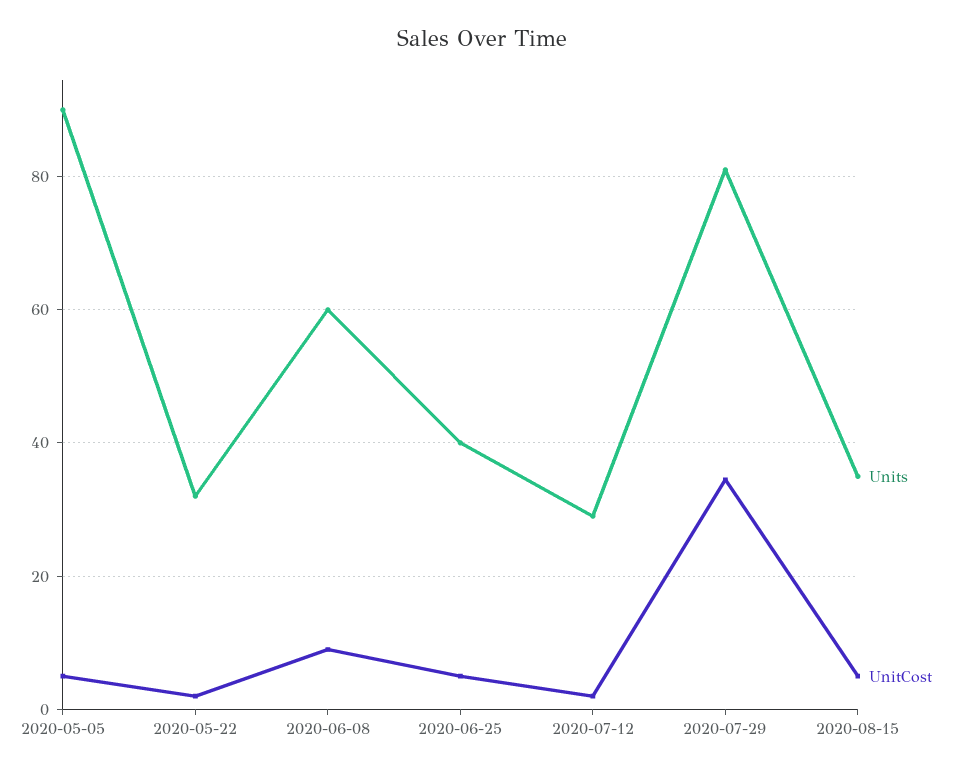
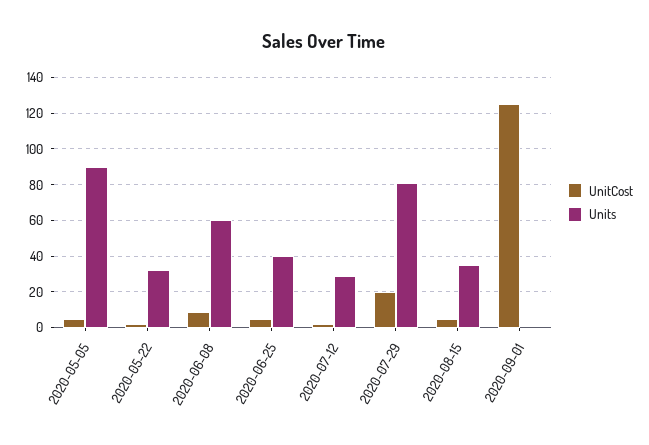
UnitCost, 2020-07-29: 34 -> 20
UnitCost, 2020-09-01: none -> 125
Units, 2020-09-01: none -> 0

